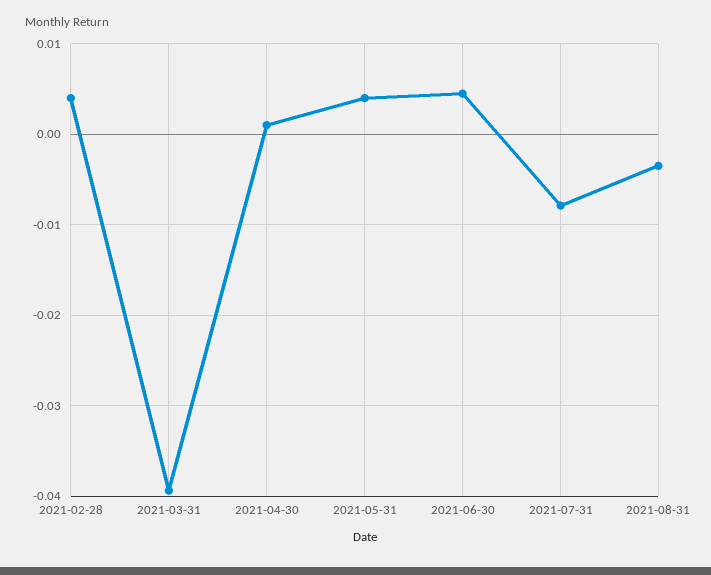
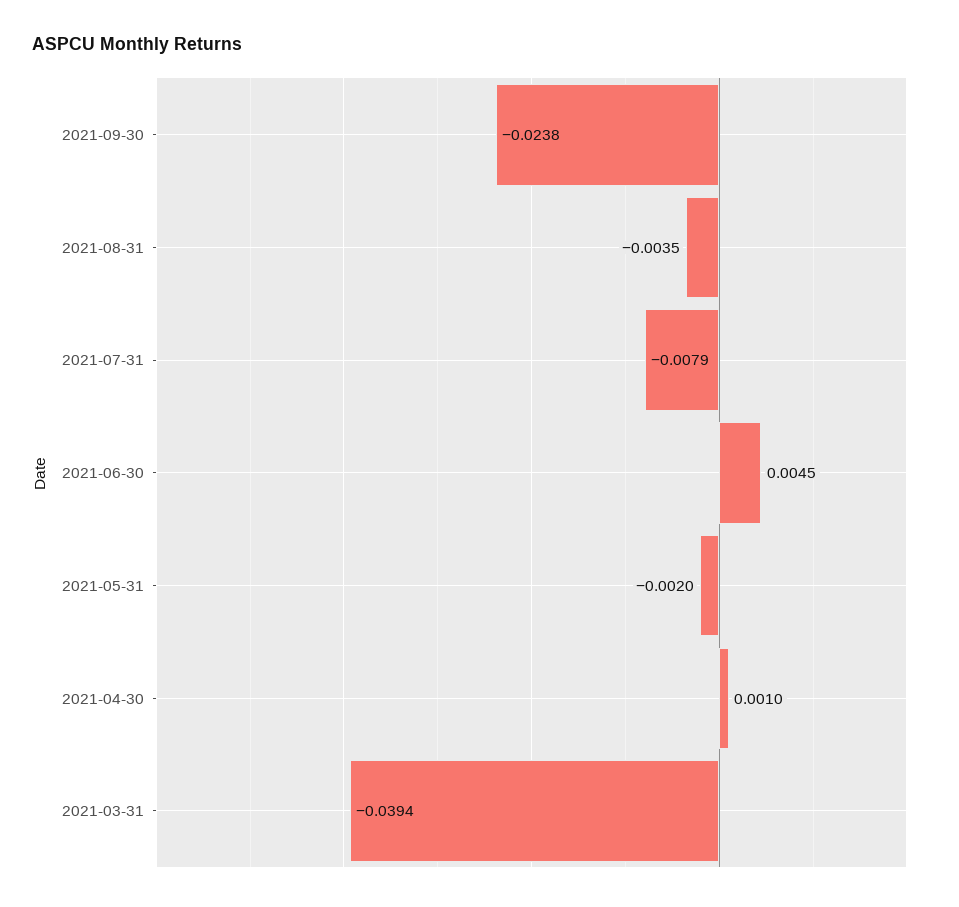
2021-02-28: 0.004 -> none
2021-05-31: 0.004 -> -0.002
2021-09-30: none -> -0.0238

